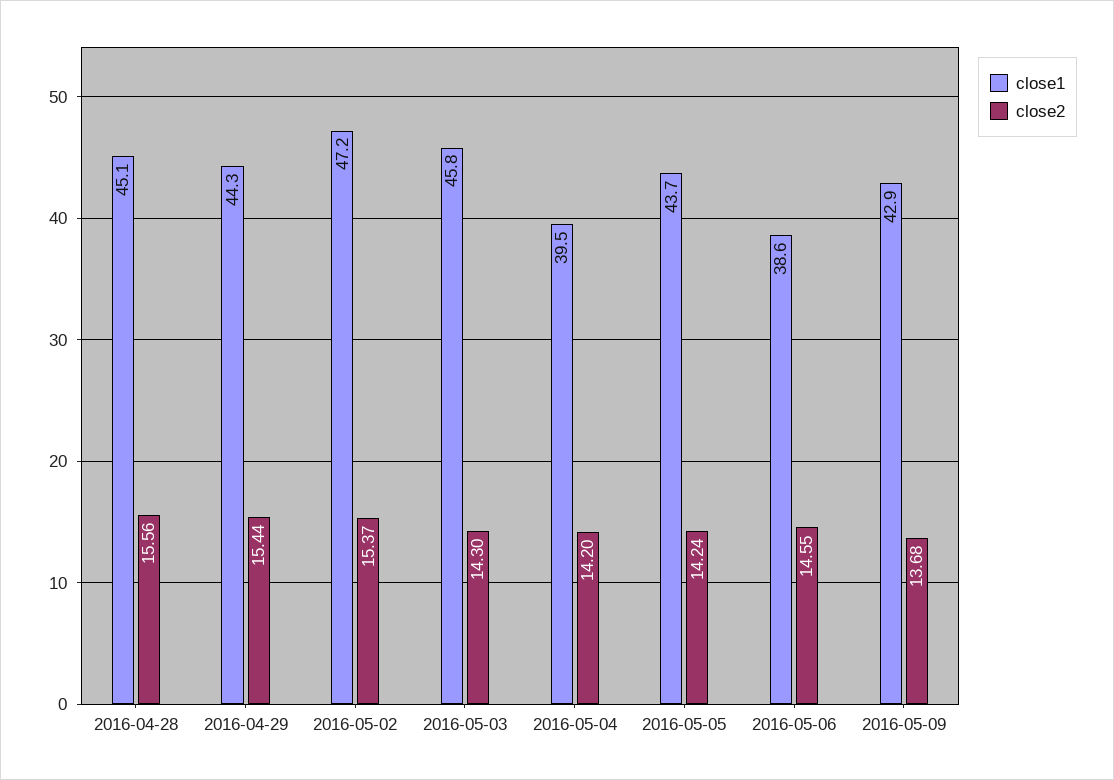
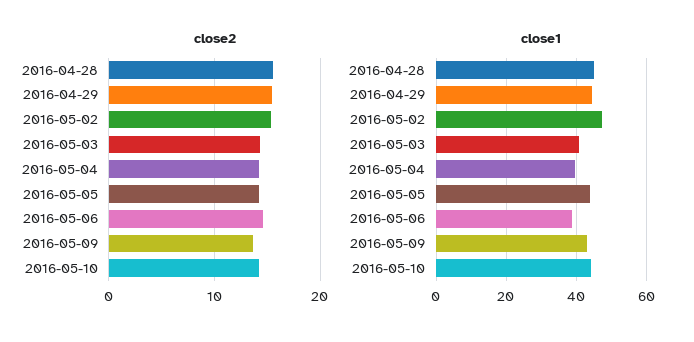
close1, 2016-05-03: 45.8 -> 40
close2, 2016-05-10: none -> 14
close1, 2016-05-10: none -> 44

